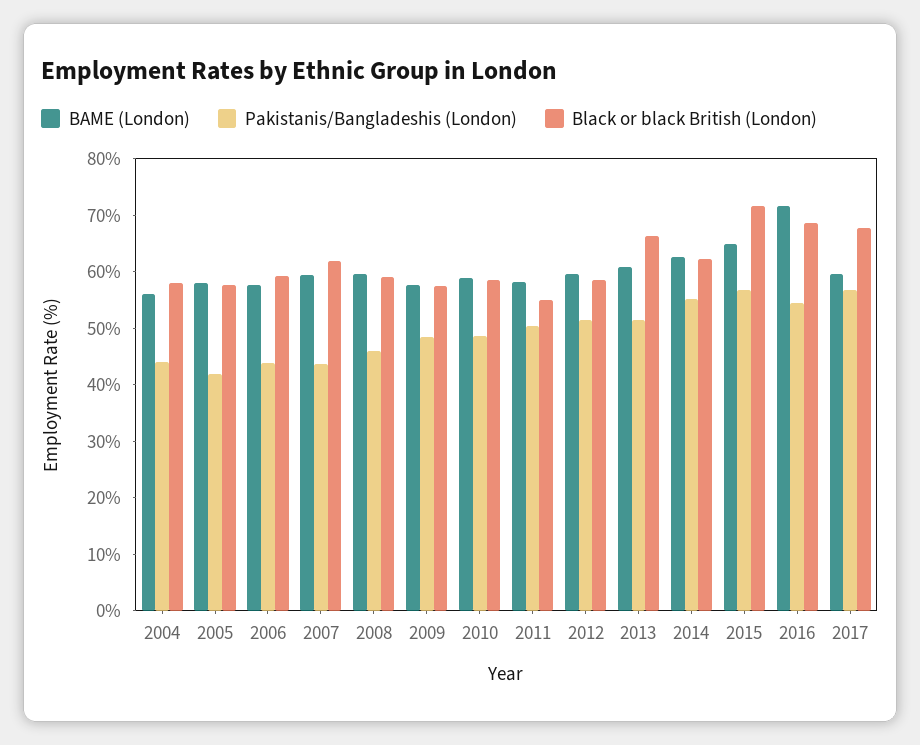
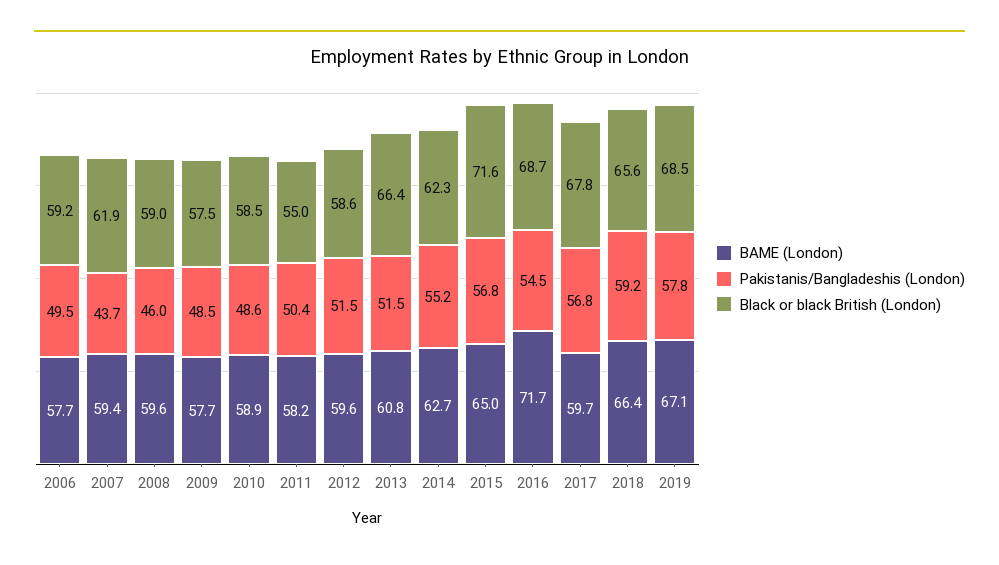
BAME (London), 2004: 56 -> none
Pakistanis/Bangladeshis (London), 2004: 44 -> none
Black or black British (London), 2004: 58 -> none
BAME (London), 2005: 58 -> none
Pakistanis/Bangladeshis (London), 2005: 42 -> none
Black or black British (London), 2005: 58 -> none
Pakistanis/Bangladeshis (London), 2006: 44 -> 49.5
BAME (London), 2018: none -> 66.4
Pakistanis/Bangladeshis (London), 2018: none -> 59.2
Black or black British (London), 2018: none -> 65.6
BAME (London), 2019: none -> 67.1
Pakistanis/Bangladeshis (London), 2019: none -> 57.8
Black or black British (London), 2019: none -> 68.5

